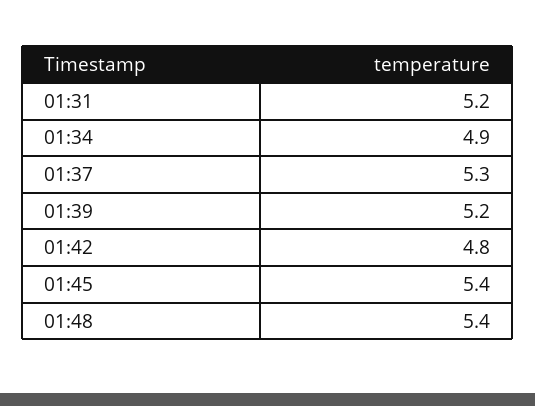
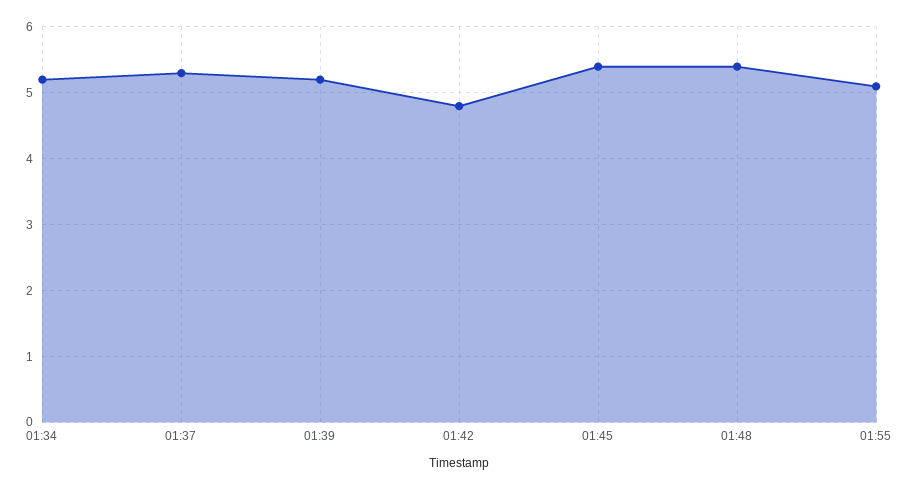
01:31: 5.2 -> none
01:34: 4.9 -> 5.2
01:55: none -> 5.1

